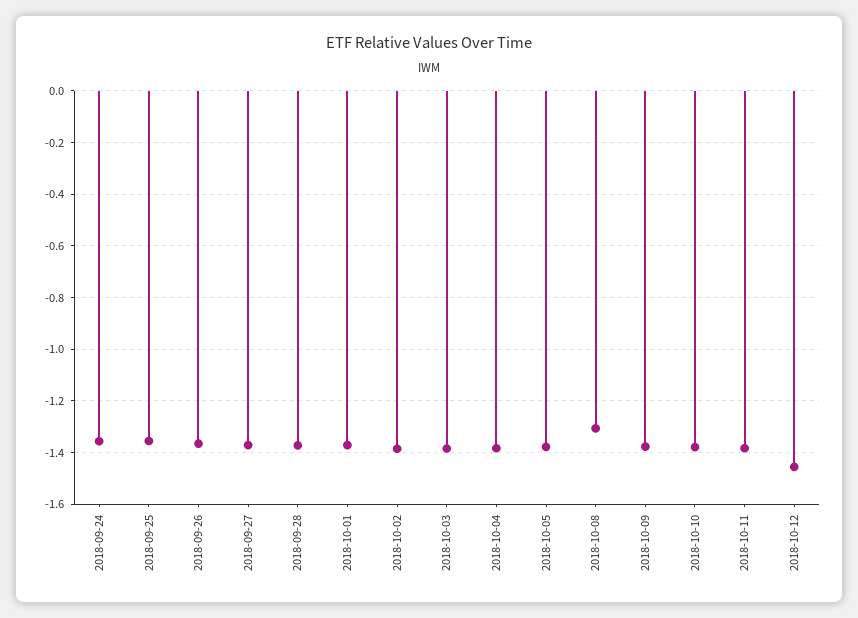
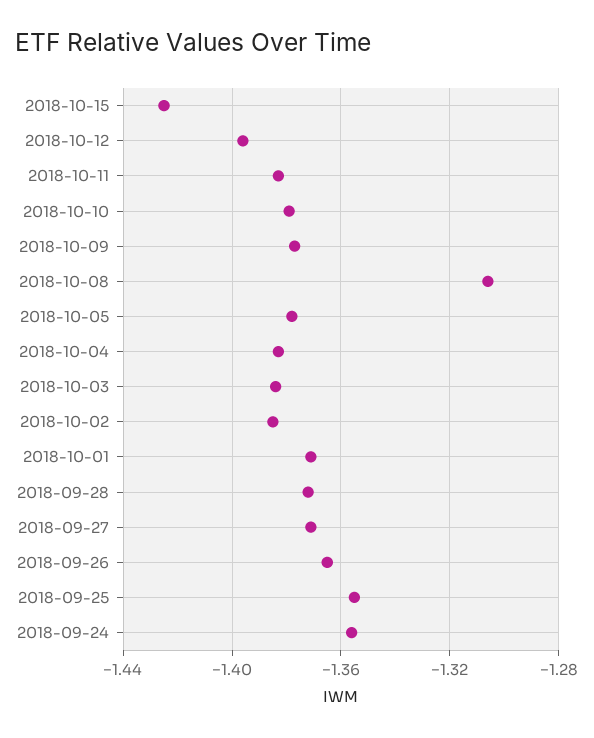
2018-10-12: -1.45 -> -1.395
2018-10-15: none -> -1.425

